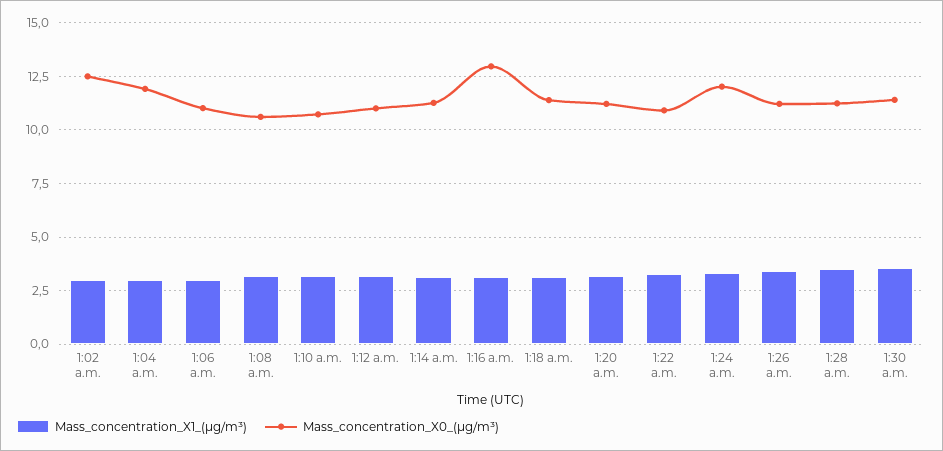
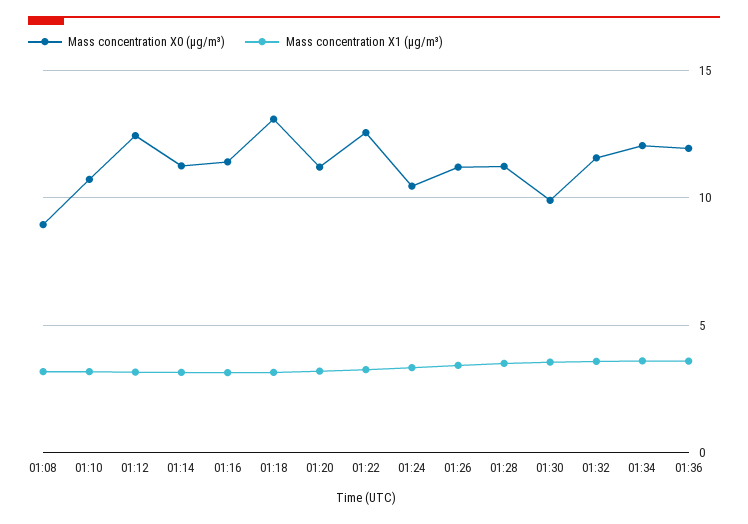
Mass_concentration_X1_(μg/m³), 1:02 a.m.: 3 -> none
Mass_concentration_X0_(μg/m³), 1:02 a.m.: 12.5 -> none
Mass_concentration_X1_(μg/m³), 1:04 a.m.: 3 -> none
Mass_concentration_X0_(μg/m³), 1:04 a.m.: 12 -> none
Mass_concentration_X1_(μg/m³), 1:06 a.m.: 3 -> none
Mass_concentration_X0_(μg/m³), 1:06 a.m.: 11 -> none
Mass_concentration_X0_(μg/m³), 1:08 a.m.: 10.5 -> 9
Mass_concentration_X0_(μg/m³), 1:12 a.m.: 11 -> 12.5
Mass_concentration_X0_(μg/m³), 1:16 a.m.: 13 -> 11.5
Mass_concentration_X0_(μg/m³), 1:18 a.m.: 11.5 -> 13
Mass_concentration_X0_(μg/m³), 1:22 a.m.: 11 -> 12.5
Mass_concentration_X0_(μg/m³), 1:24 a.m.: 12 -> 10.5
Mass_concentration_X0_(μg/m³), 1:30 a.m.: 11.5 -> 10
Mass_concentration_X0_(μg/m³), 01:32: none -> 11.5
Mass_concentration_X1_(μg/m³), 01:32: none -> 3.5
Mass_concentration_X0_(μg/m³), 01:34: none -> 12
Mass_concentration_X1_(μg/m³), 01:34: none -> 3.5
Mass_concentration_X0_(μg/m³), 01:36: none -> 12
Mass_concentration_X1_(μg/m³), 01:36: none -> 3.5

